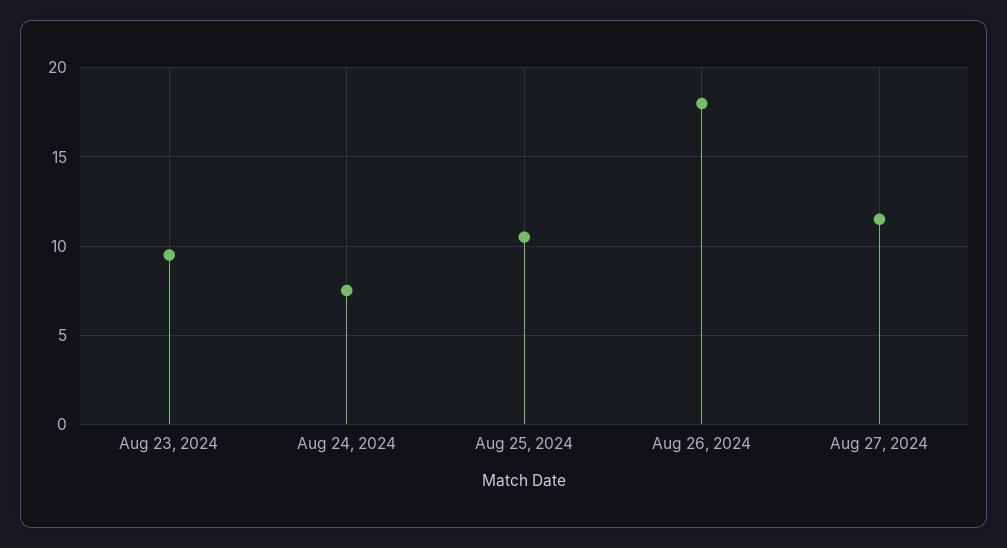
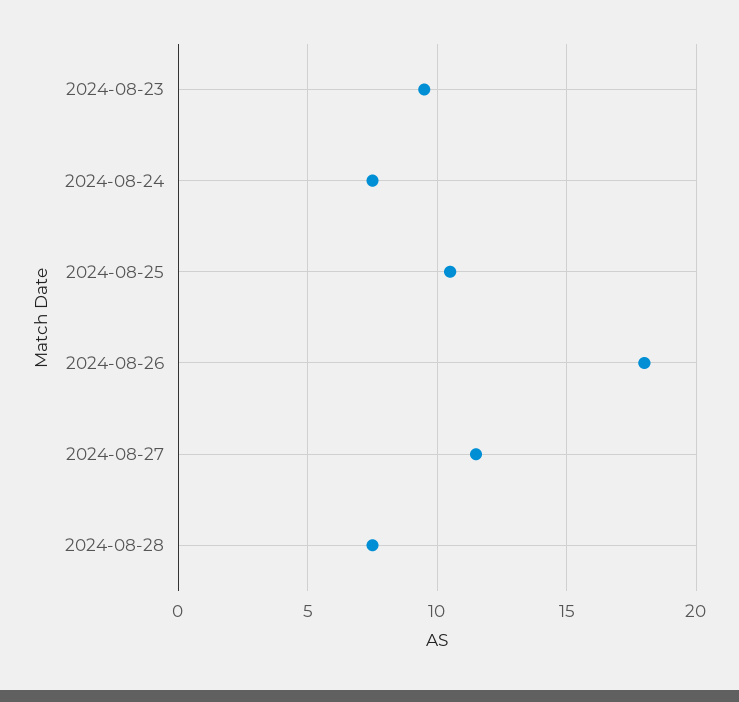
2024-08-28: none -> 7.5

